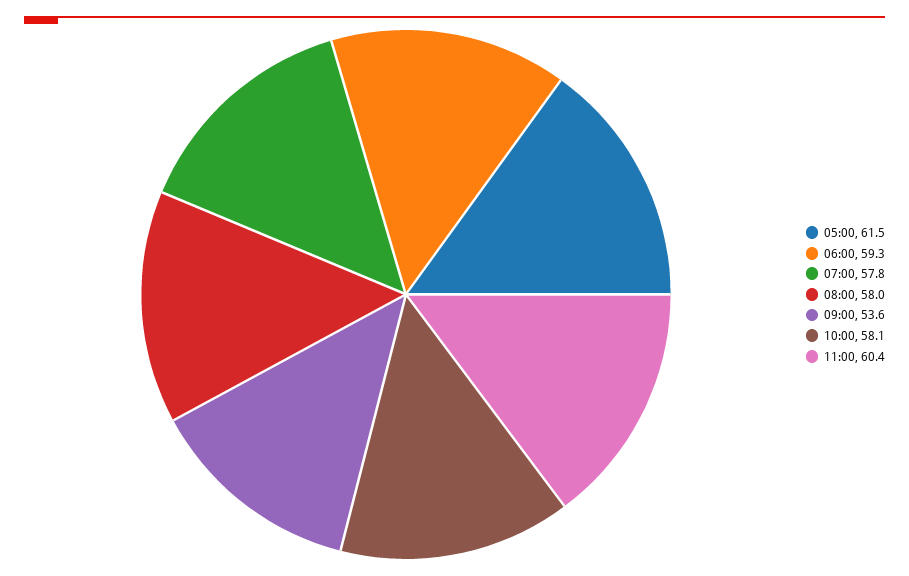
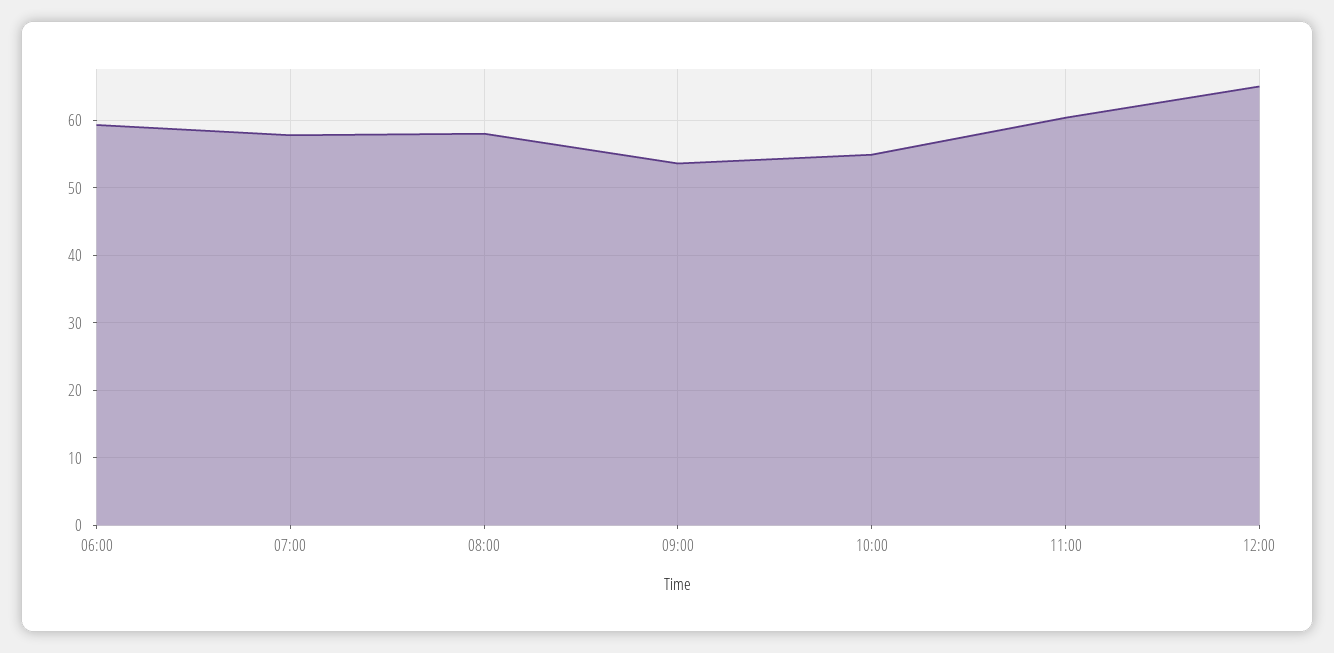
05:00: 61.5 -> none
10:00: 58.1 -> 55
12:00: none -> 65

